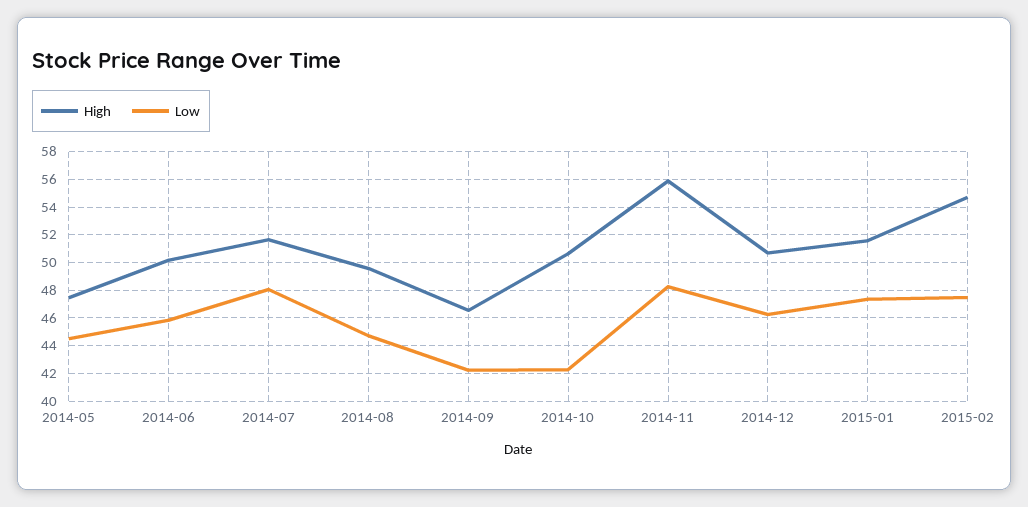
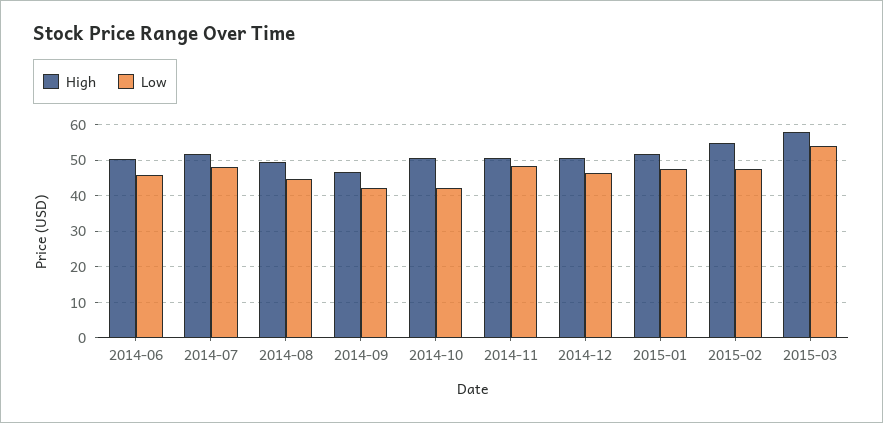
High, 2014-05: 47.5 -> none
Low, 2014-05: 44.5 -> none
High, 2014-11: 56 -> 50
High, 2015-03: none -> 58
Low, 2015-03: none -> 54

